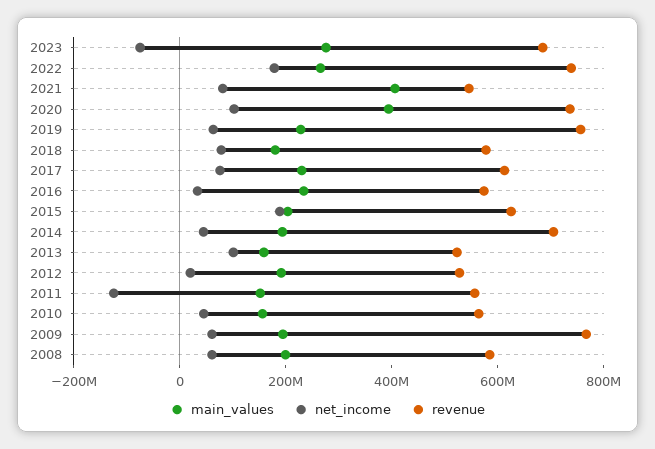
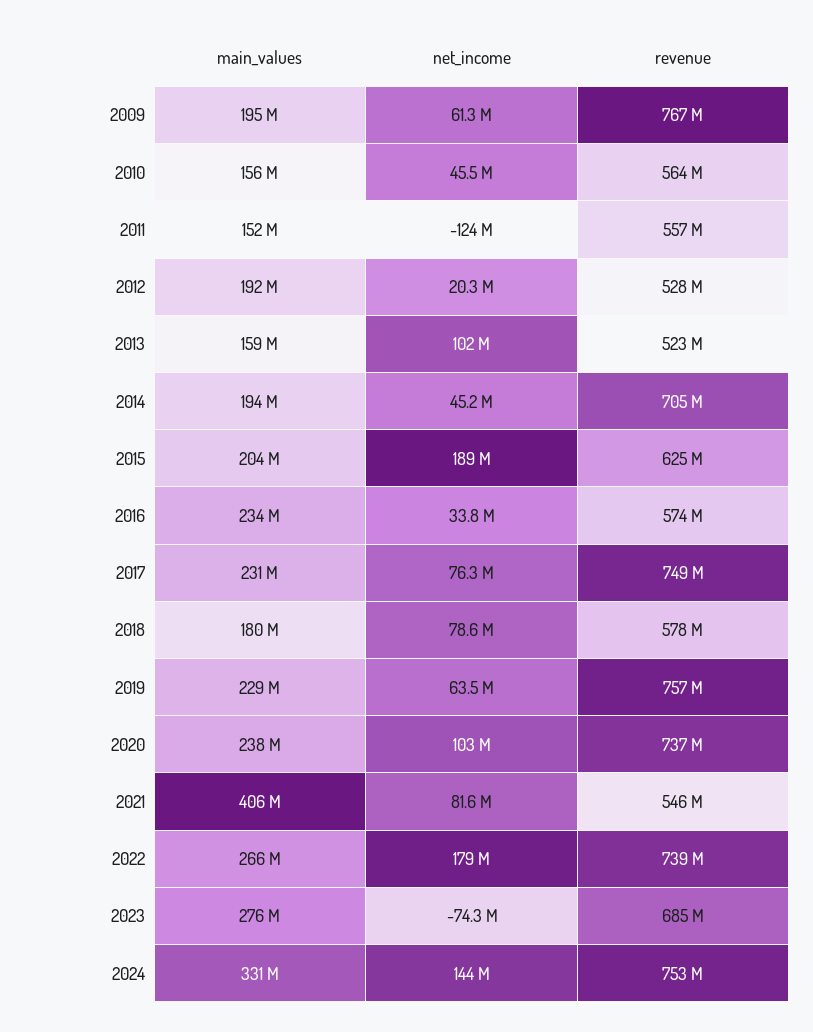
main_values, 2020: 400000000 -> 238000000
revenue, 2017: 600000000 -> 749000000
main_values, 2008: 200000000 -> none
net_income, 2008: 50000000 -> none
revenue, 2008: 600000000 -> none
main_values, 2024: none -> 331000000
net_income, 2024: none -> 144000000
revenue, 2024: none -> 753000000

